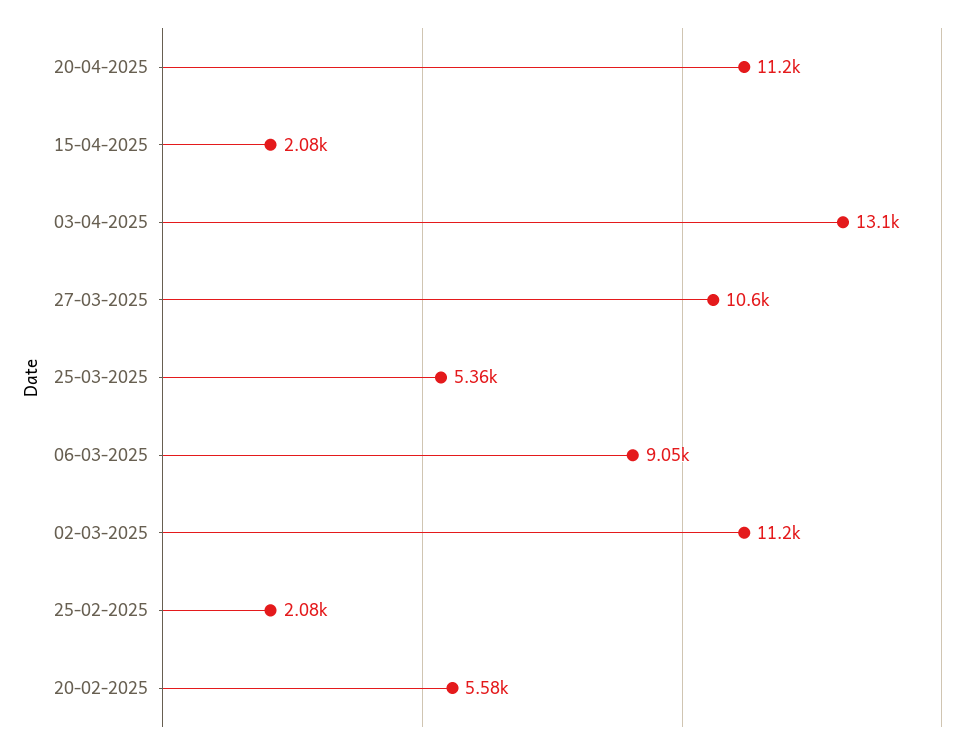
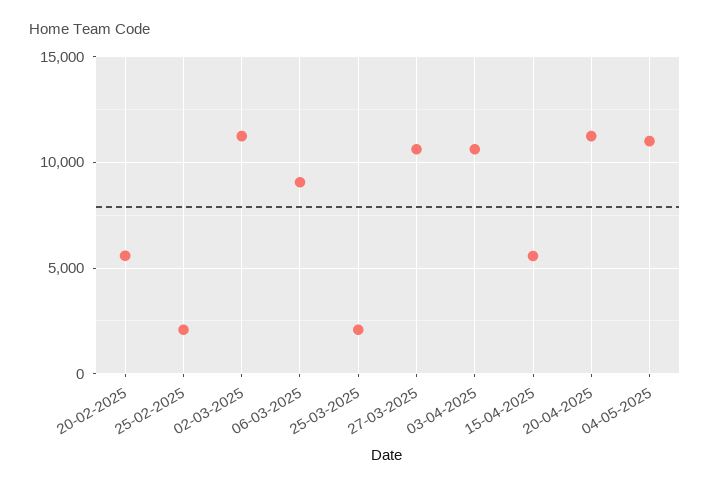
15-04-2025: 2080 -> 5500
03-04-2025: 13100 -> 10500
25-03-2025: 5360 -> 2000
04-05-2025: none -> 11000

